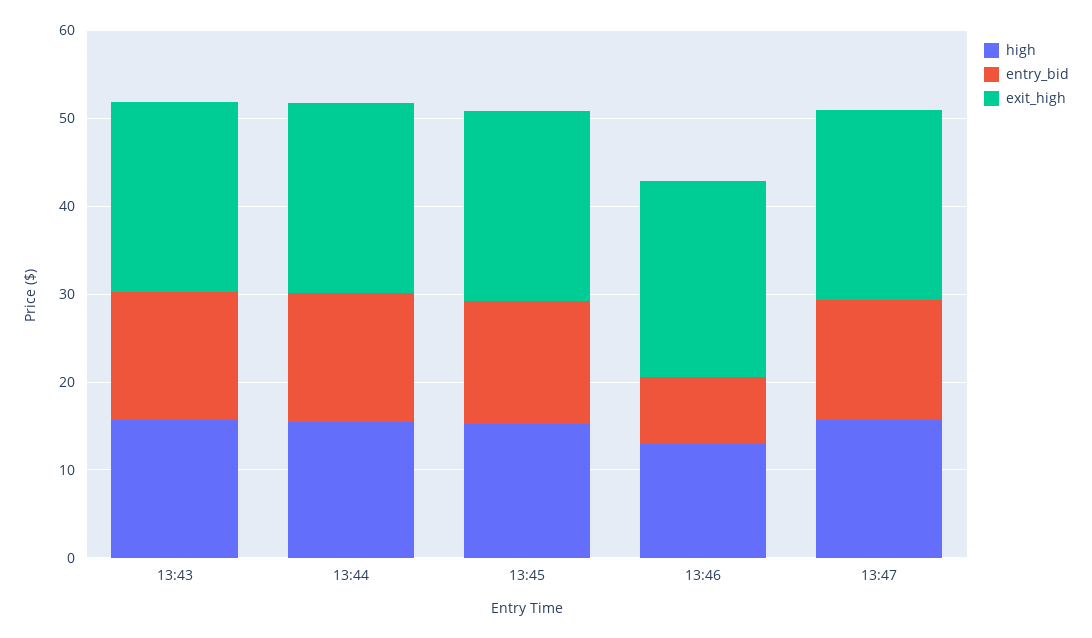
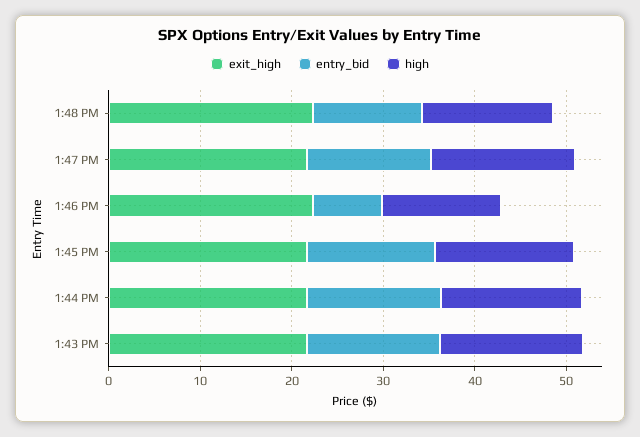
exit_high, 1:48 PM: none -> 22
entry_bid, 1:48 PM: none -> 12
high, 1:48 PM: none -> 14

